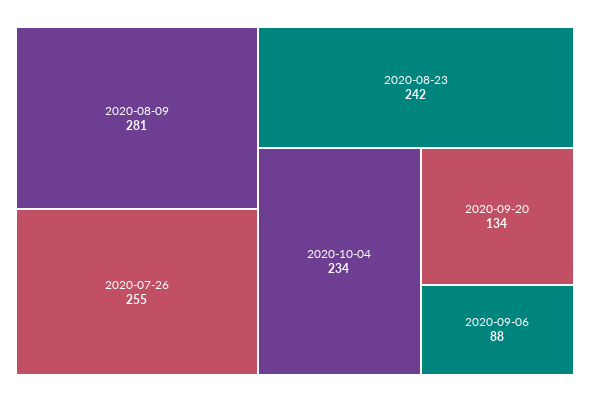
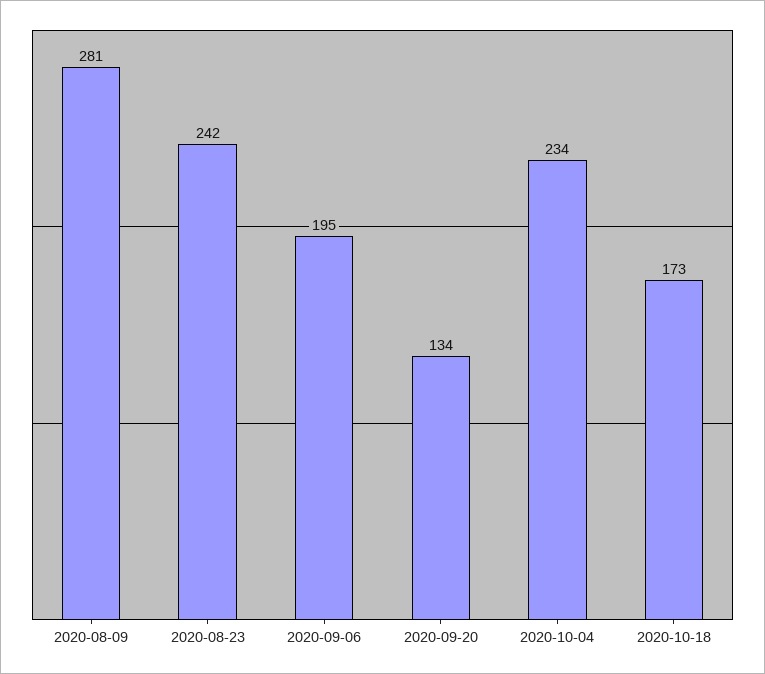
2020-07-26: 255 -> none
2020-09-06: 88 -> 195
2020-10-18: none -> 173

